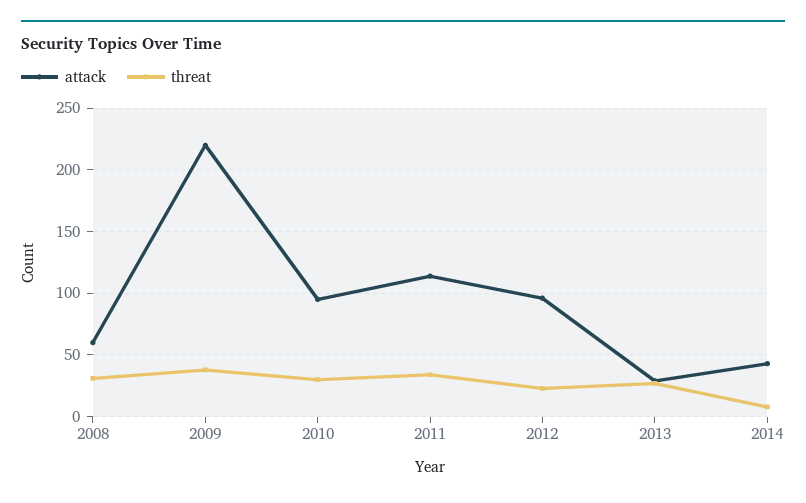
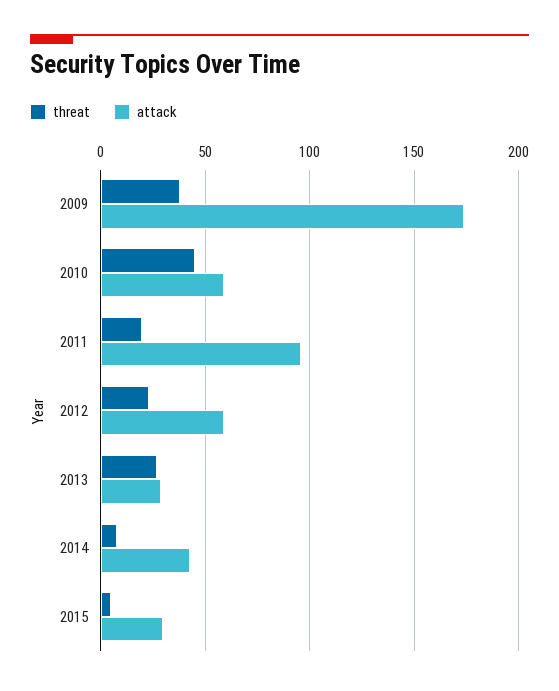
attack, 2008: 60 -> none
threat, 2008: 30 -> none
attack, 2009: 220 -> 175
attack, 2010: 95 -> 60
threat, 2010: 30 -> 45
attack, 2011: 115 -> 95
threat, 2011: 35 -> 20
attack, 2012: 95 -> 60
threat, 2015: none -> 5
attack, 2015: none -> 30

